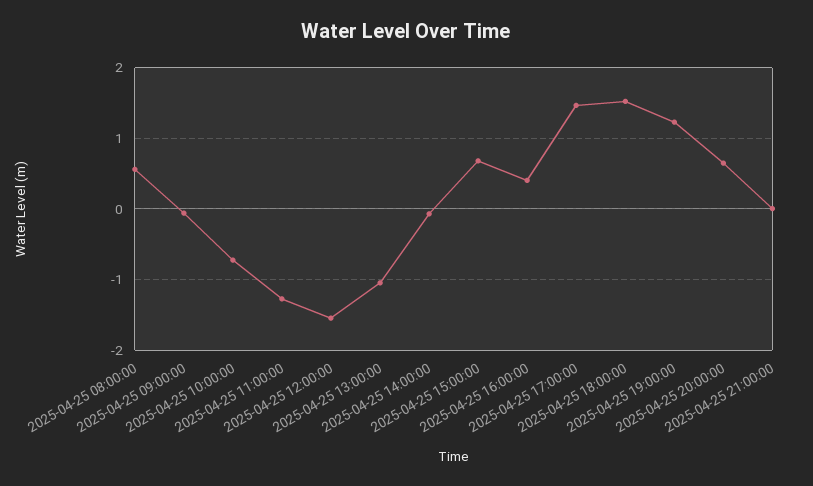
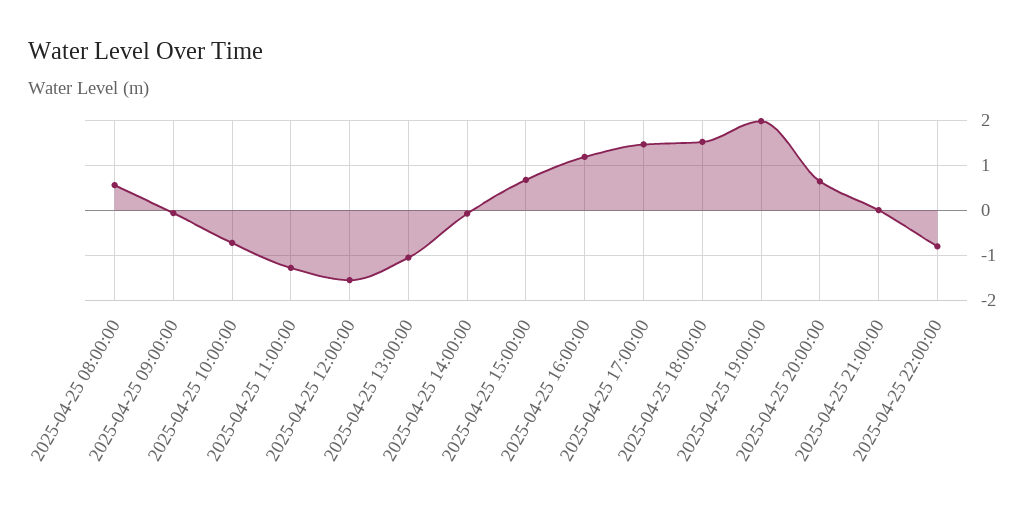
2025-04-25 16:00:00: 0.4 -> 1.2
2025-04-25 19:00:00: 1.2 -> 2
2025-04-25 22:00:00: none -> -0.8

